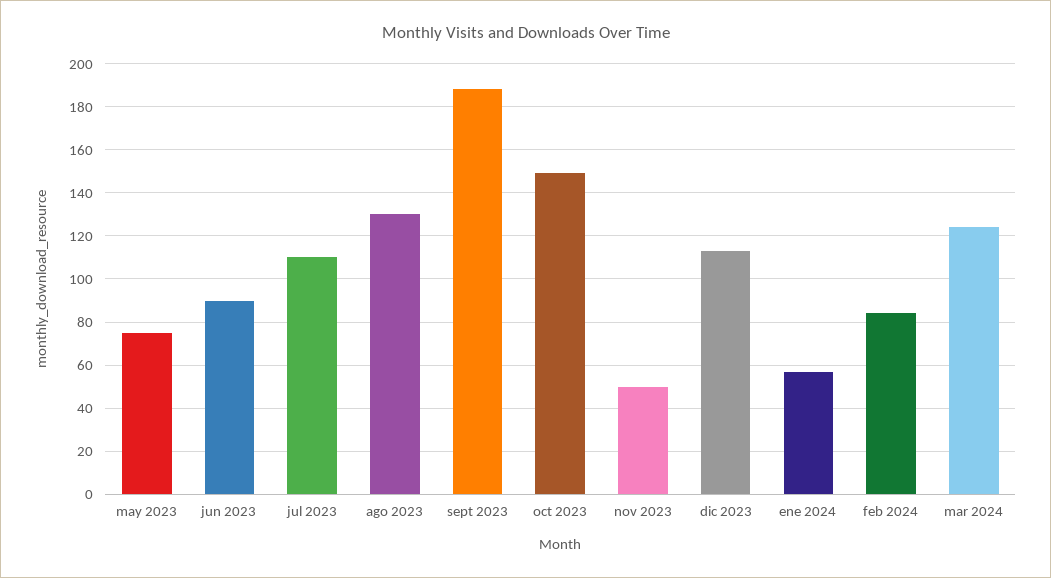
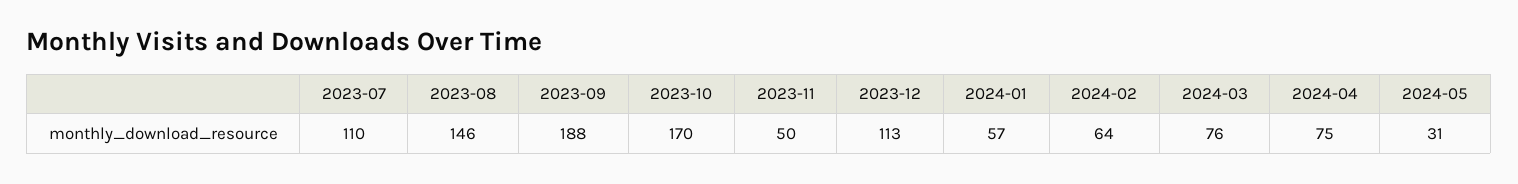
may 2023: 75 -> none
jun 2023: 90 -> none
ago 2023: 130 -> 146
oct 2023: 150 -> 170
feb 2024: 85 -> 64
mar 2024: 125 -> 76
2024-04: none -> 75
2024-05: none -> 31

